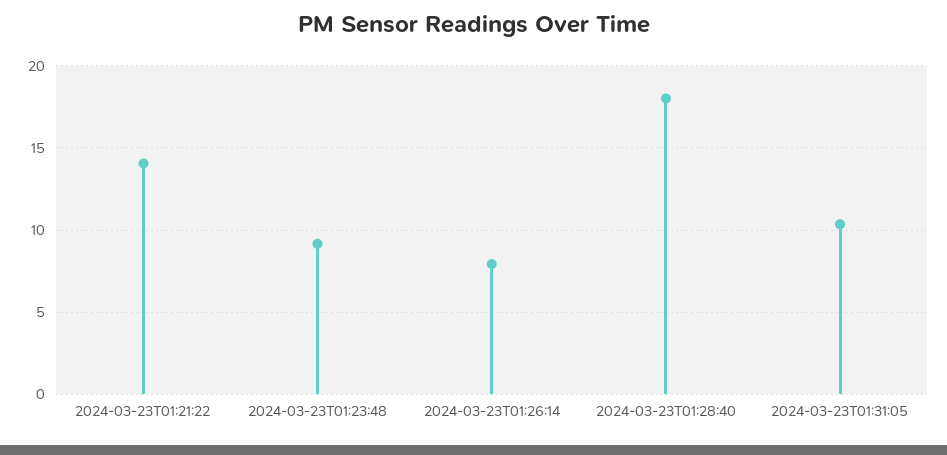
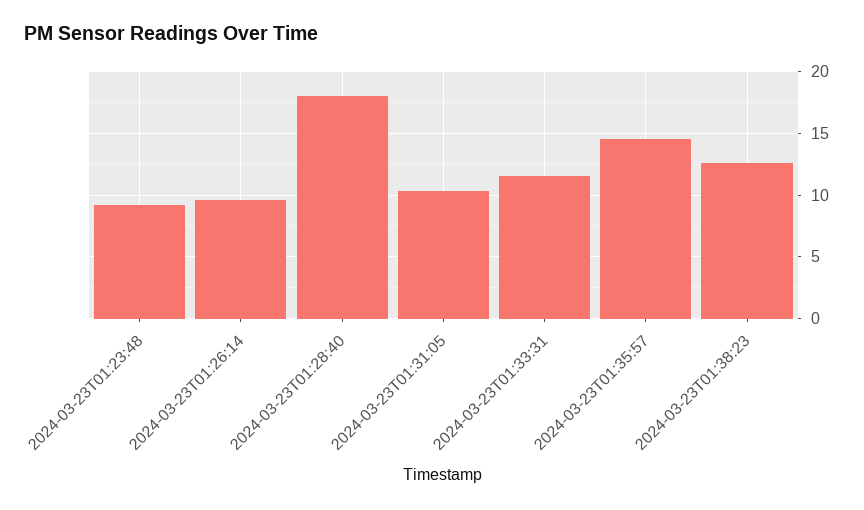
2024-03-23T01:21:22: 14 -> none
2024-03-23T01:26:14: 8 -> 9.5
2024-03-23T01:33:31: none -> 11.5
2024-03-23T01:35:57: none -> 14.5
2024-03-23T01:38:23: none -> 12.5

